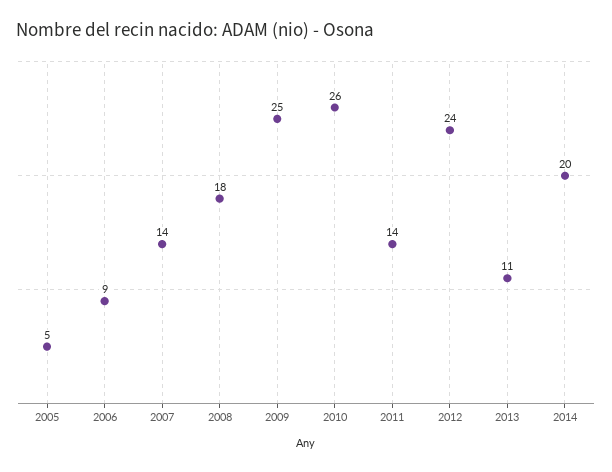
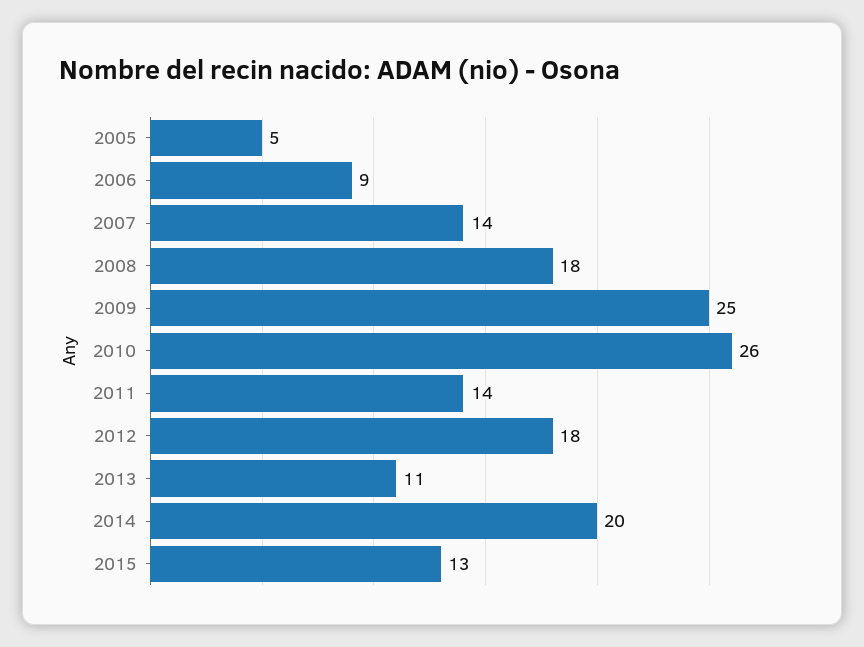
2012: 24 -> 18
2015: none -> 13

